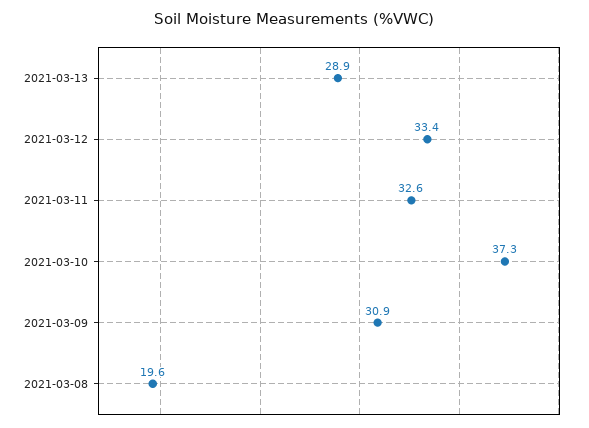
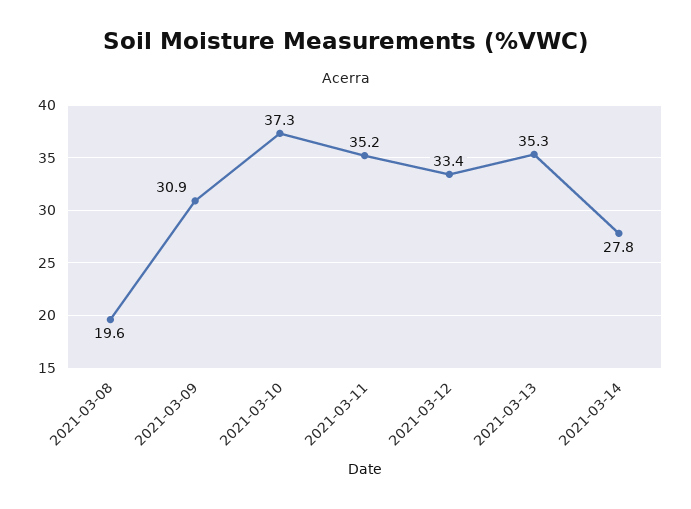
2021-03-13: 28.9 -> 35.3
2021-03-11: 32.6 -> 35.2
2021-03-14: none -> 27.8

